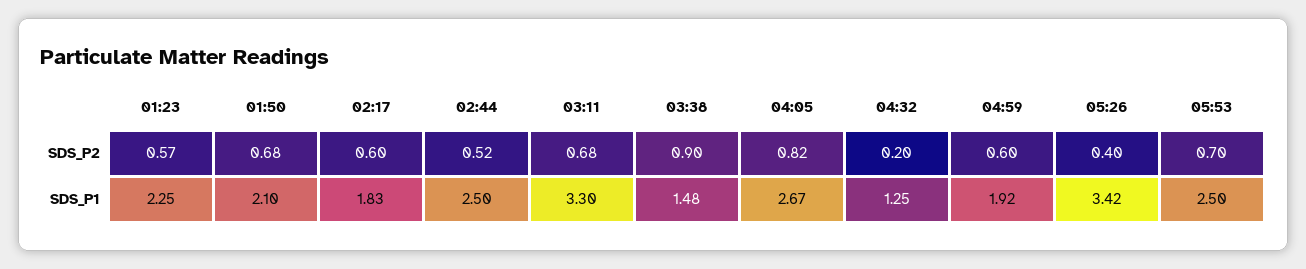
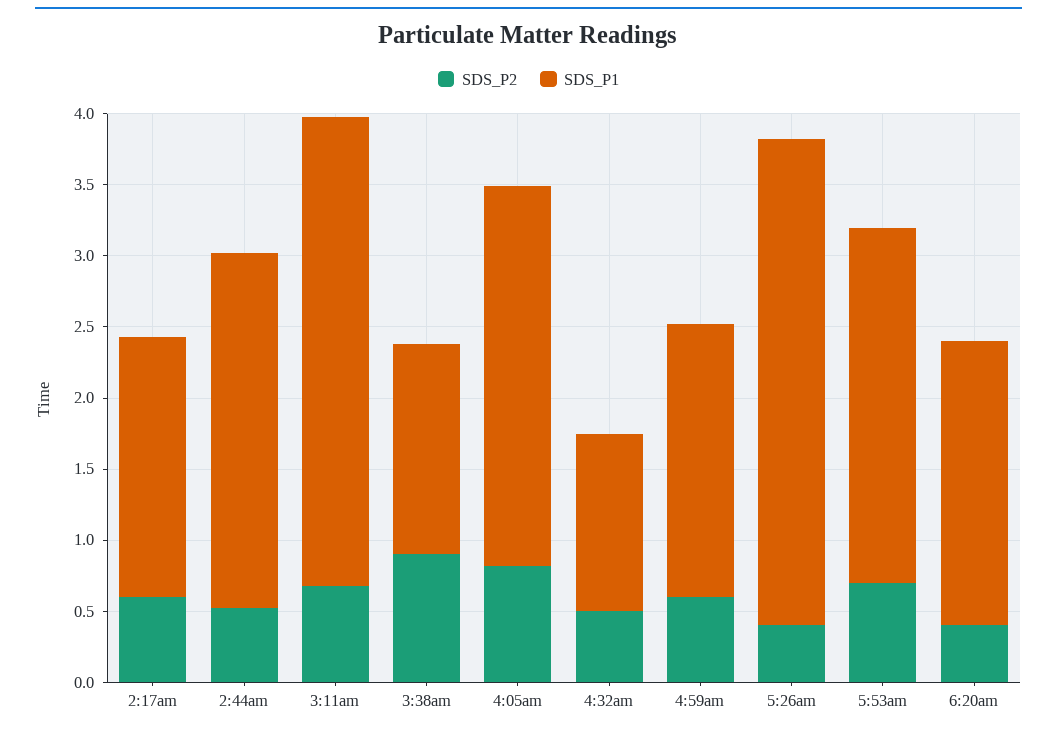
SDS_P2, 01:23: 0.57 -> none
SDS_P2, 01:50: 0.68 -> none
SDS_P2, 04:32: 0.2 -> 0.5
SDS_P1, 01:23: 2.25 -> none
SDS_P1, 01:50: 2.1 -> none
SDS_P2, 6:20am: none -> 0.4
SDS_P1, 6:20am: none -> 2

